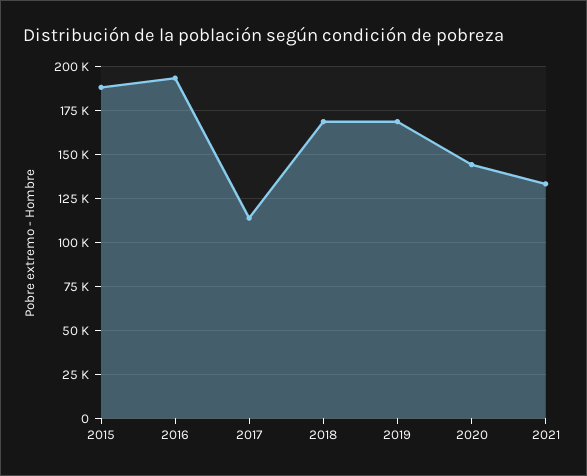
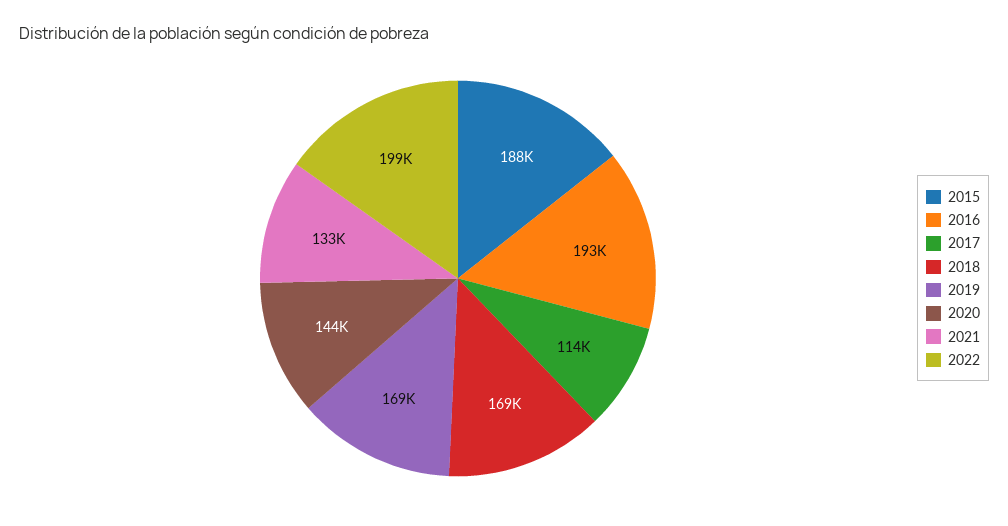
2022: none -> 199000

